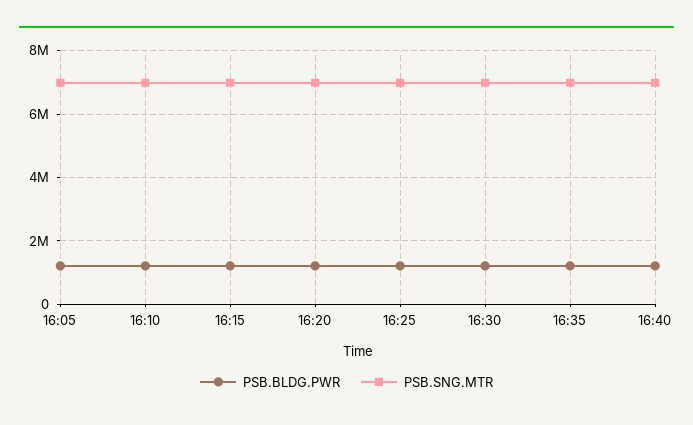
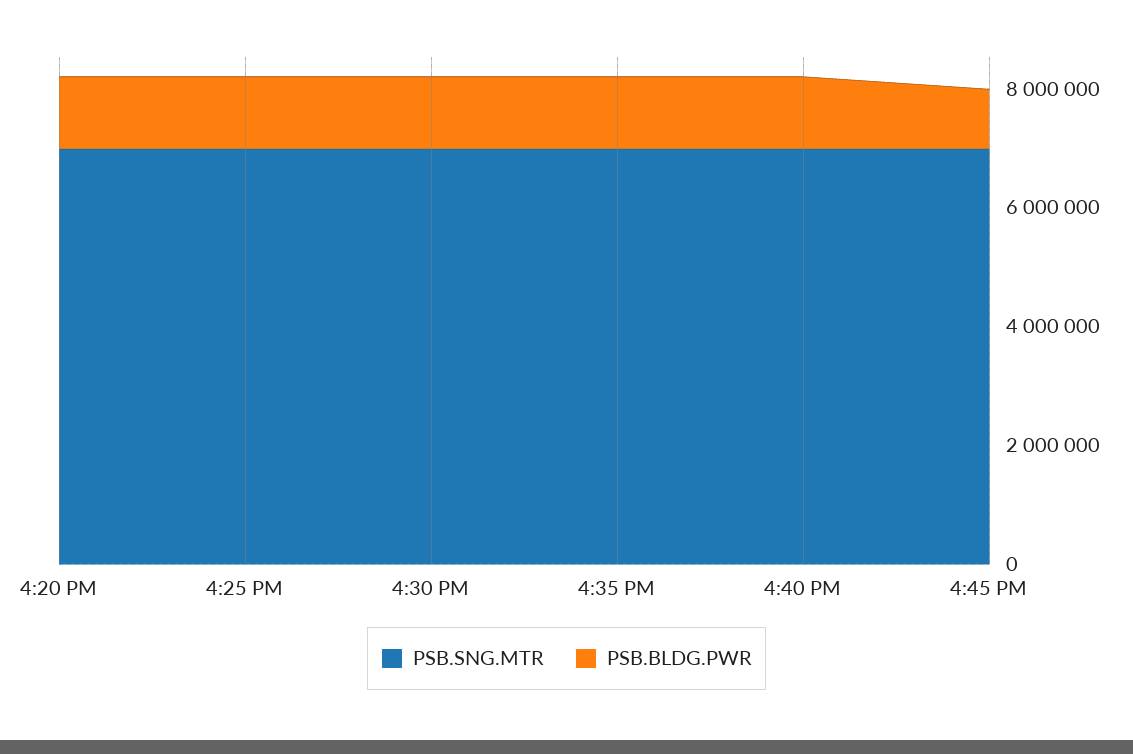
PSB.BLDG.PWR, 16:05: 1200000 -> none
PSB.SNG.MTR, 16:05: 7000000 -> none
PSB.BLDG.PWR, 16:10: 1200000 -> none
PSB.SNG.MTR, 16:10: 7000000 -> none
PSB.BLDG.PWR, 16:15: 1200000 -> none
PSB.SNG.MTR, 16:15: 7000000 -> none
PSB.SNG.MTR, 4:45 PM: none -> 7000000
PSB.BLDG.PWR, 4:45 PM: none -> 1000000

